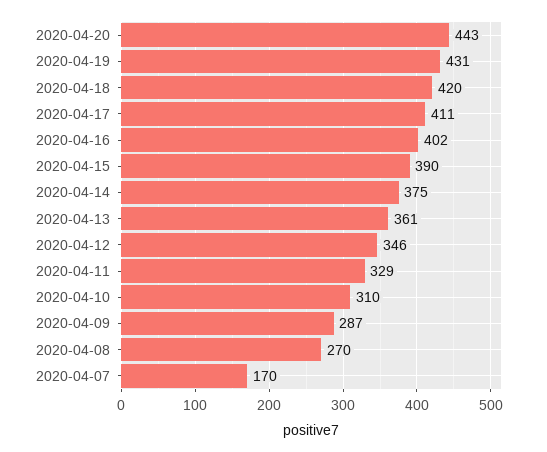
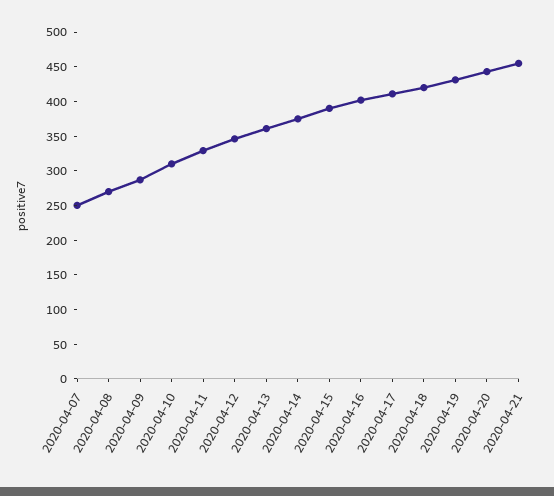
2020-04-07: 170 -> 250
2020-04-21: none -> 450

